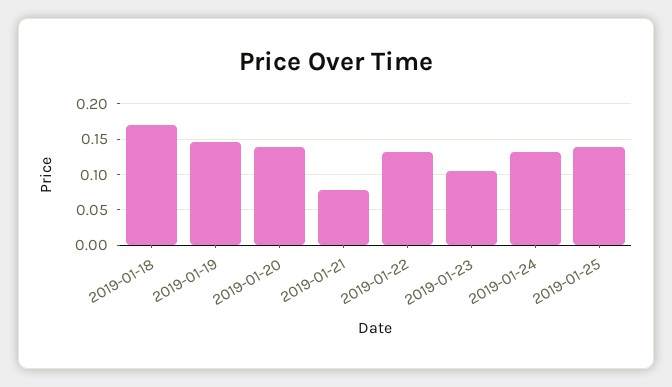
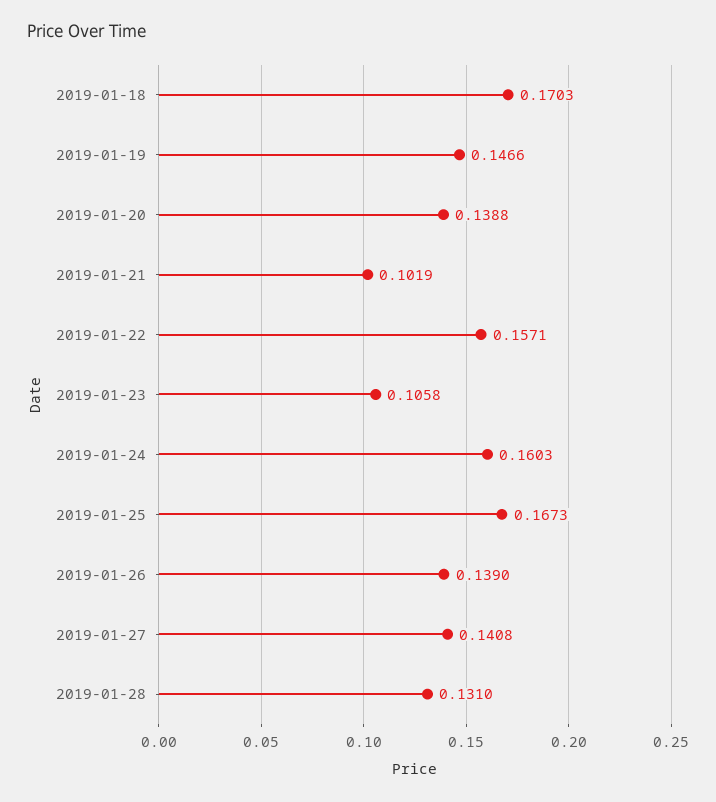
2019-01-21: 0.08 -> 0.1019
2019-01-22: 0.13 -> 0.1571
2019-01-24: 0.13 -> 0.1603
2019-01-25: 0.14 -> 0.1673
2019-01-26: none -> 0.139
2019-01-27: none -> 0.1408
2019-01-28: none -> 0.131

